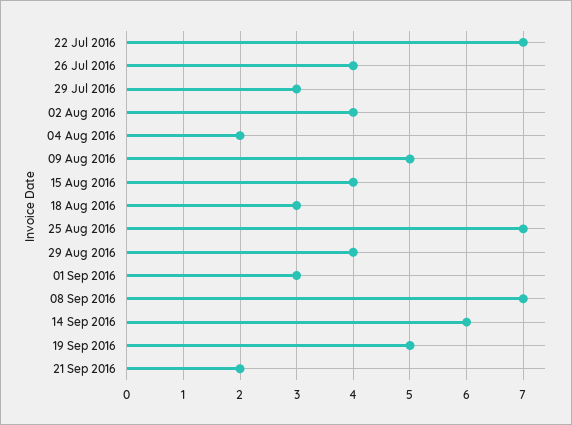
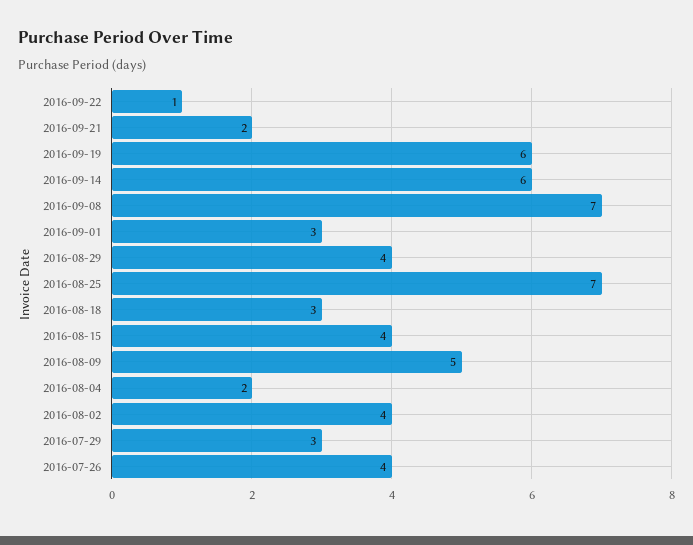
22 Jul 2016: 7 -> none
19 Sep 2016: 5 -> 6
2016-09-22: none -> 1

